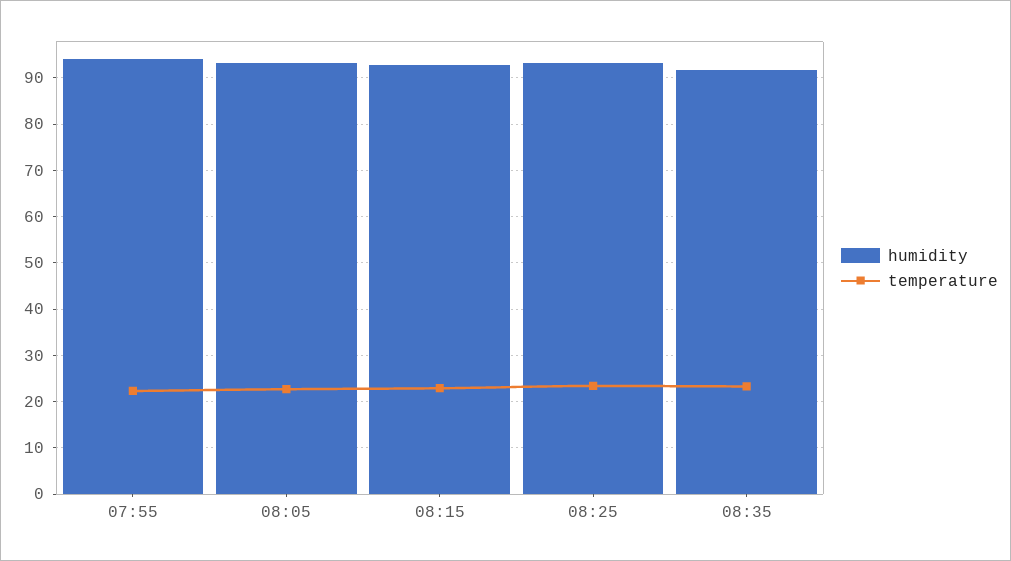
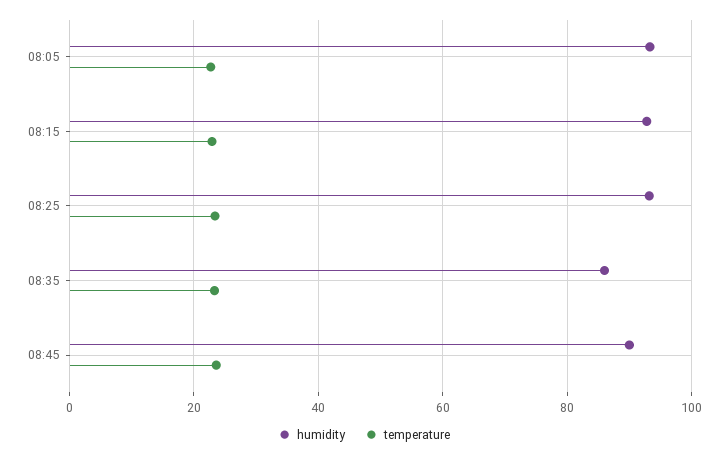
humidity, 07:55: 94 -> none
temperature, 07:55: 22 -> none
humidity, 08:35: 92 -> 86
humidity, 08:45: none -> 90
temperature, 08:45: none -> 24

